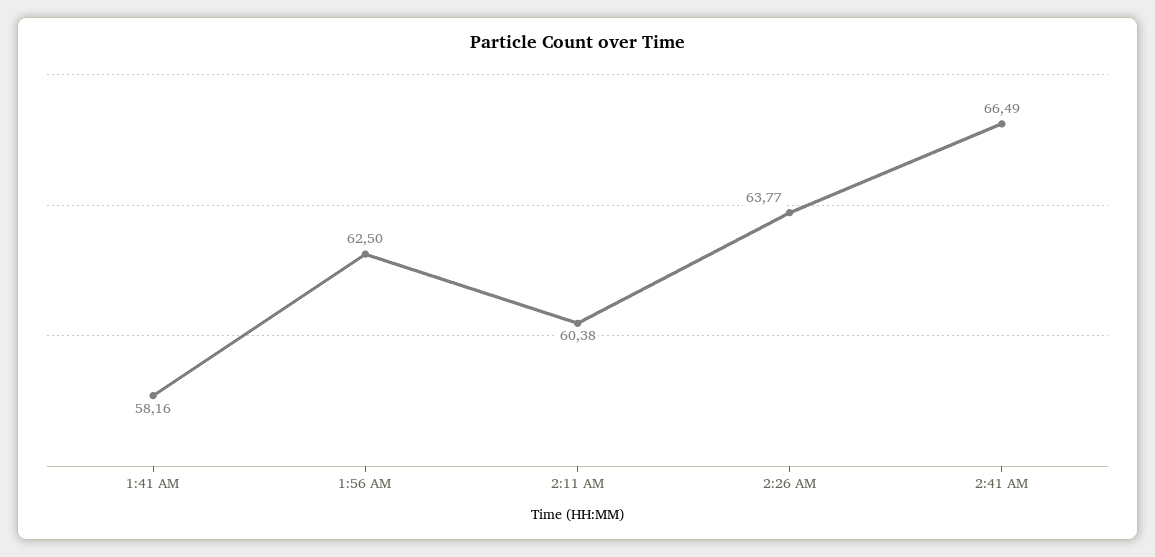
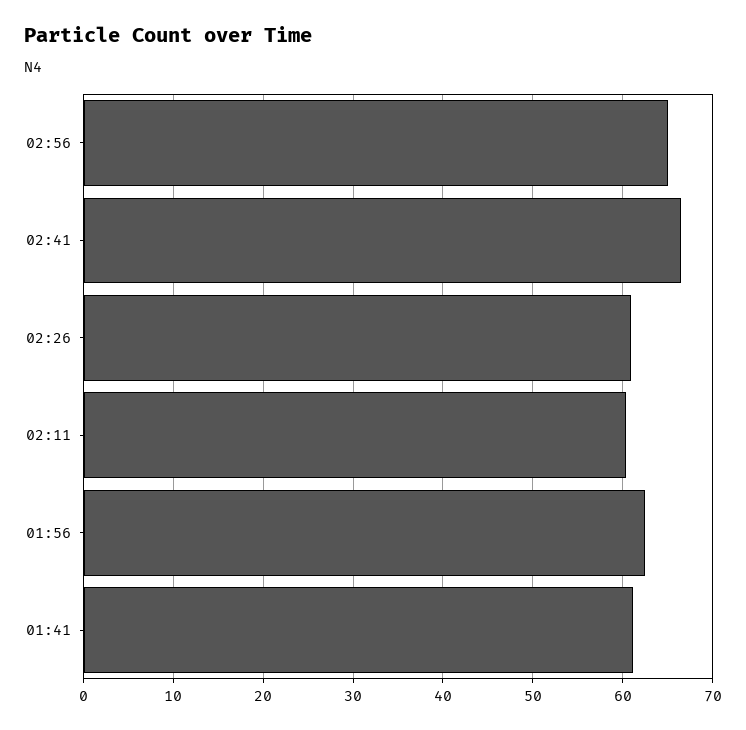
1:41 AM: 58.16 -> 61
2:26 AM: 63.77 -> 61
02:56: none -> 65

